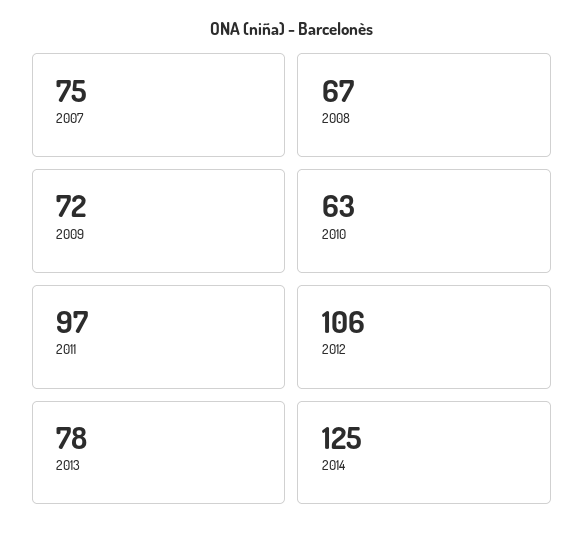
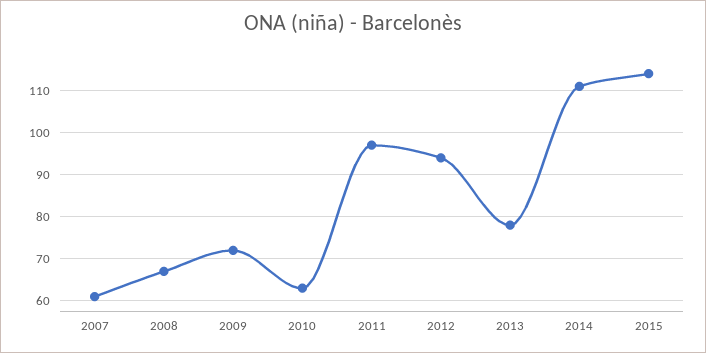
2007: 75 -> 60
2012: 106 -> 95
2014: 125 -> 110
2015: none -> 115

